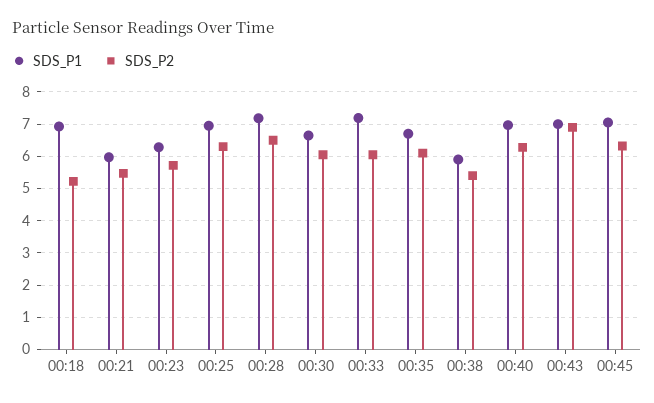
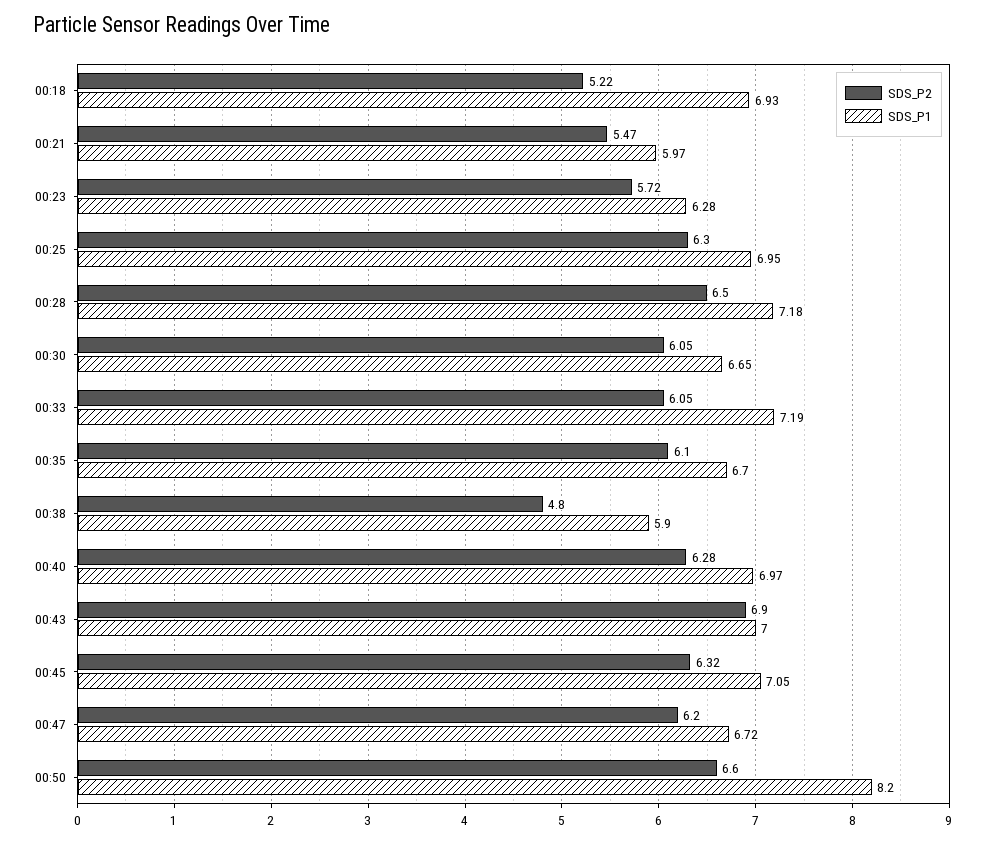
SDS_P2, 00:38: 5.4 -> 4.8
SDS_P2, 00:47: none -> 6.2
SDS_P1, 00:47: none -> 6.72
SDS_P2, 00:50: none -> 6.6
SDS_P1, 00:50: none -> 8.2

